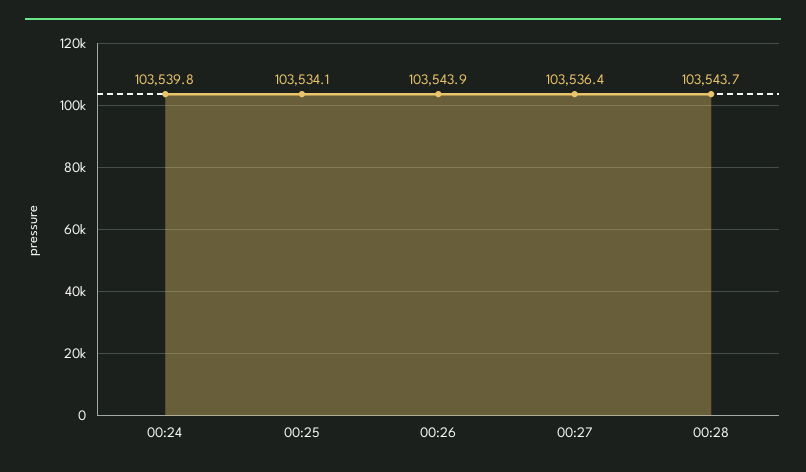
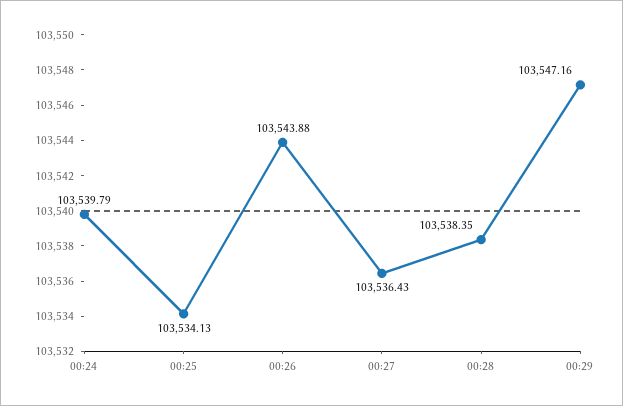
00:28: 103543.7 -> 103538.35
00:29: none -> 103547.16

